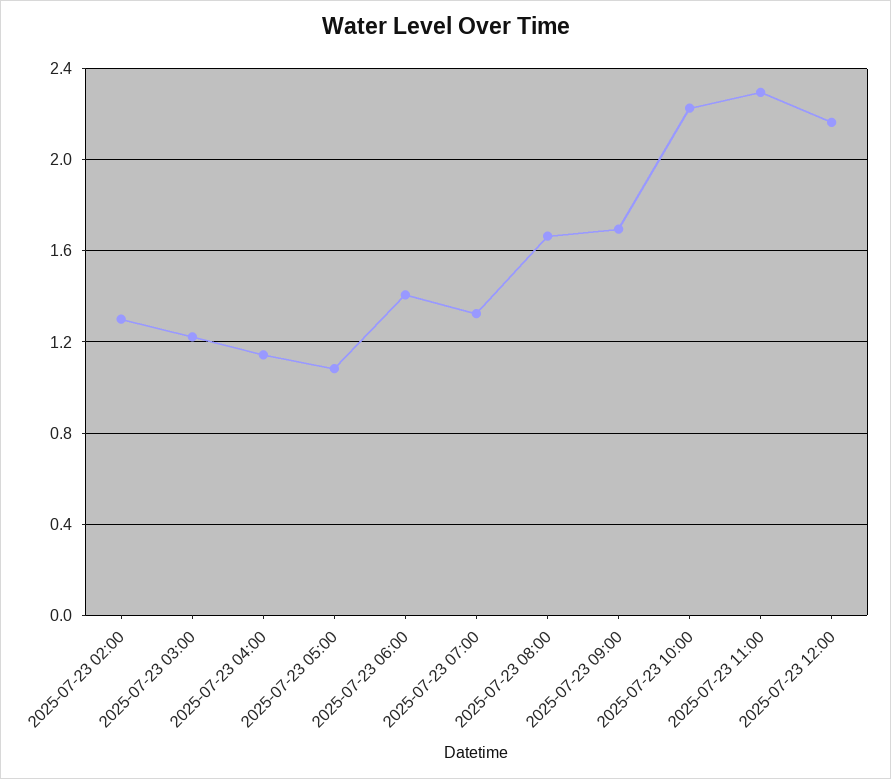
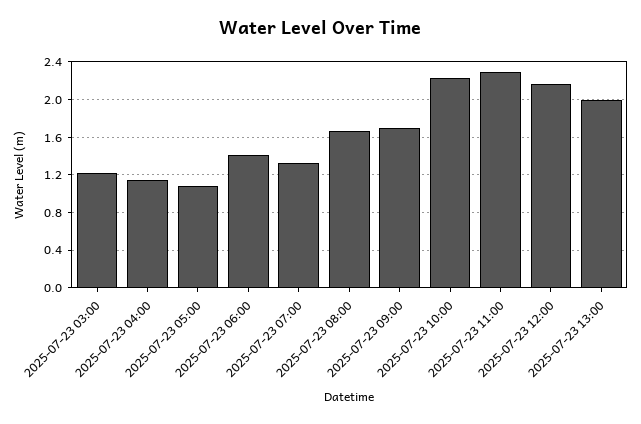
2025-07-23 02:00: 1.3 -> none
2025-07-23 13:00: none -> 2

